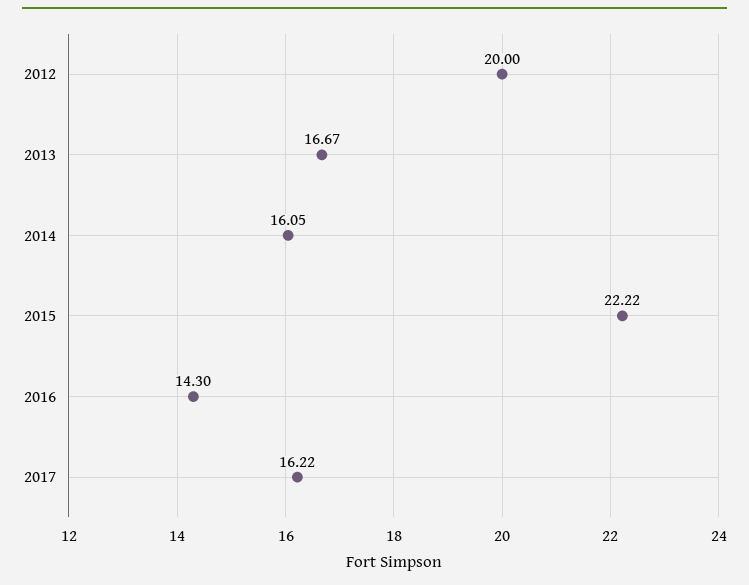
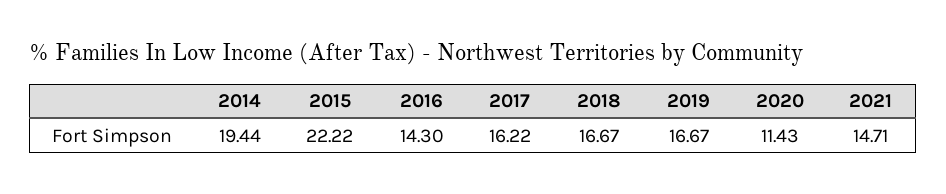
2012: 20 -> none
2013: 16.67 -> none
2014: 16.05 -> 19.44
2018: none -> 16.67
2019: none -> 16.67
2020: none -> 11.43
2021: none -> 14.71

